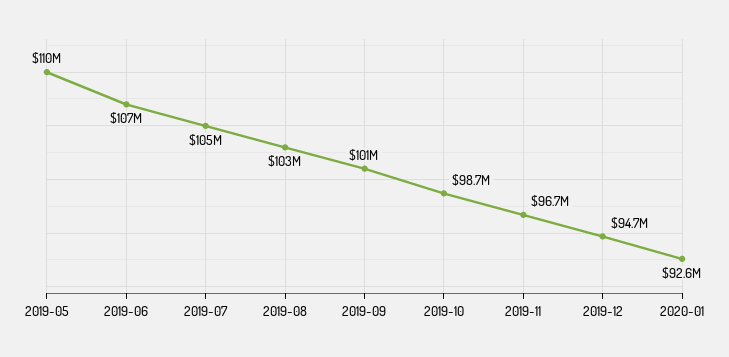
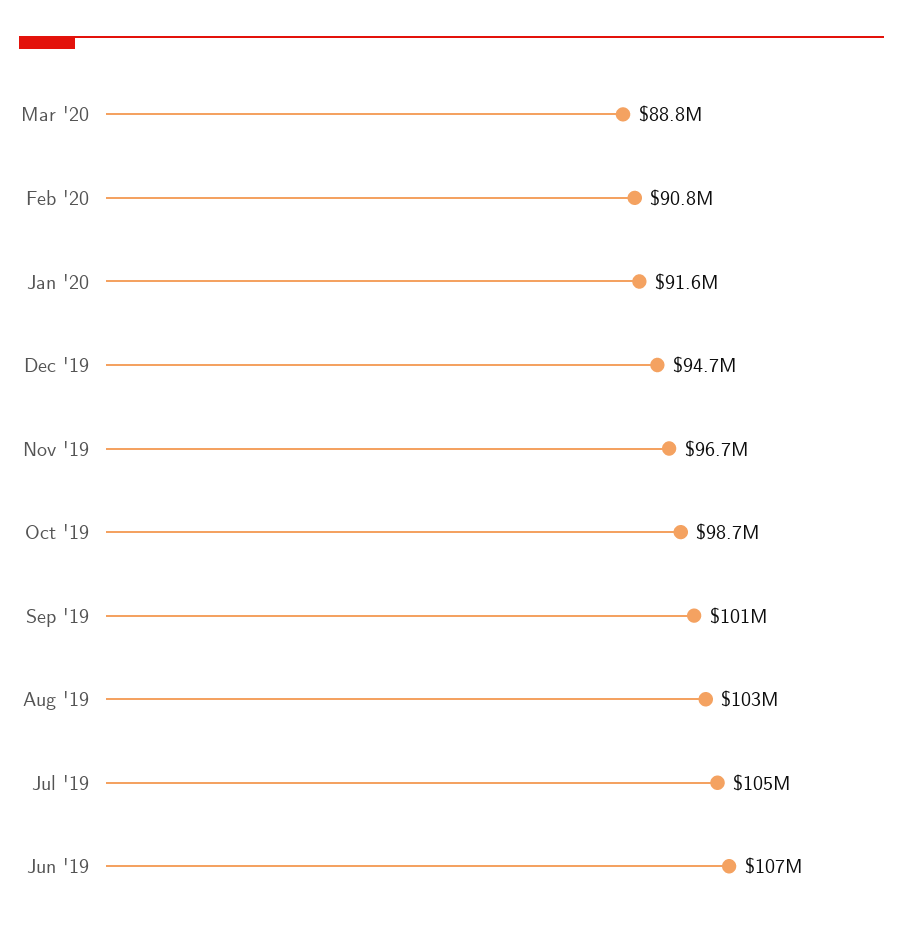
2019-05: 110000000 -> none
2020-01: 92600000 -> 91600000
Mar '20: none -> 88800000
Feb '20: none -> 90800000

